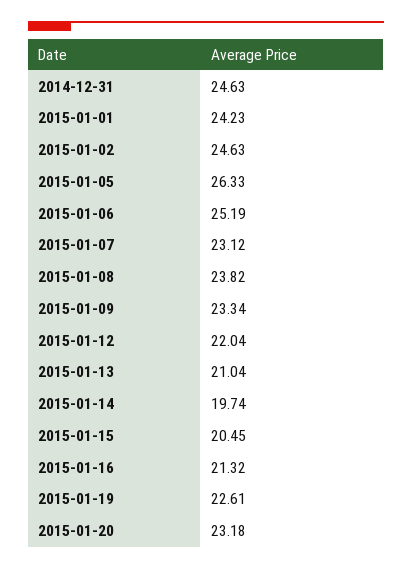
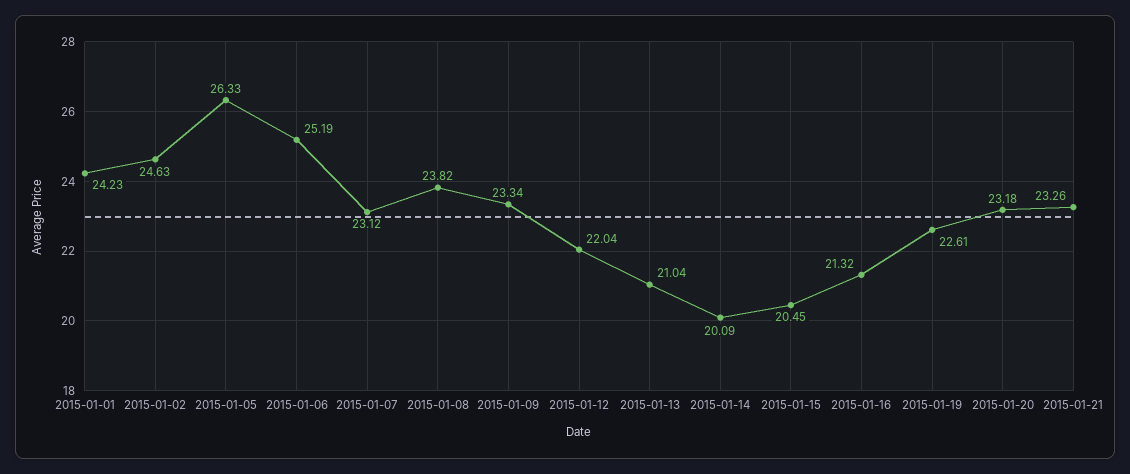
2014-12-31: 24.63 -> none
2015-01-14: 19.74 -> 20.09
2015-01-21: none -> 23.26

